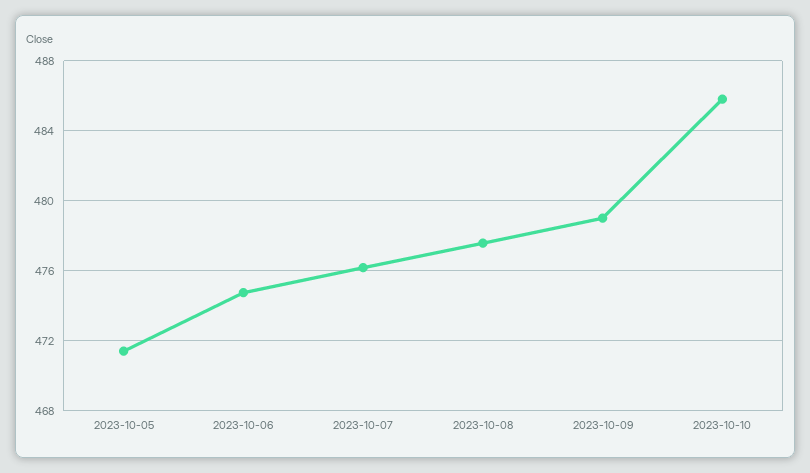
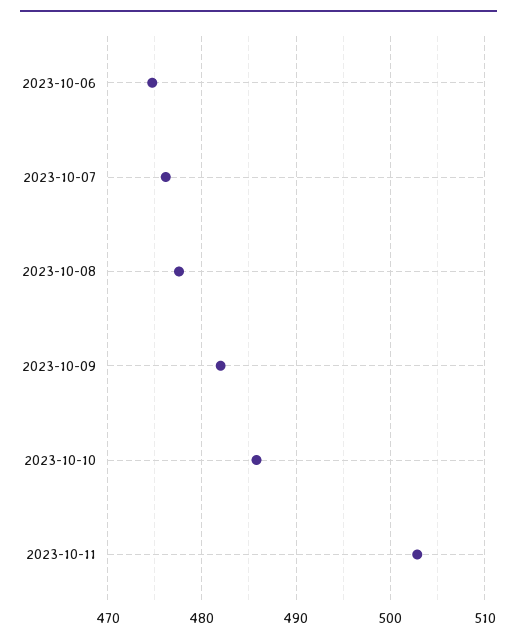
2023-10-05: 471.5 -> none
2023-10-09: 479 -> 482
2023-10-11: none -> 503

